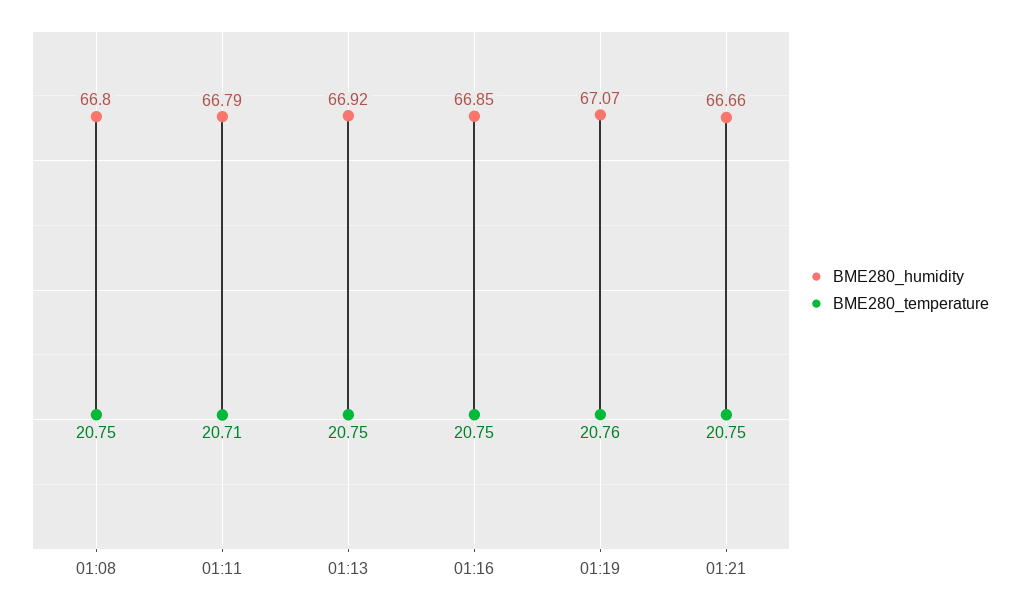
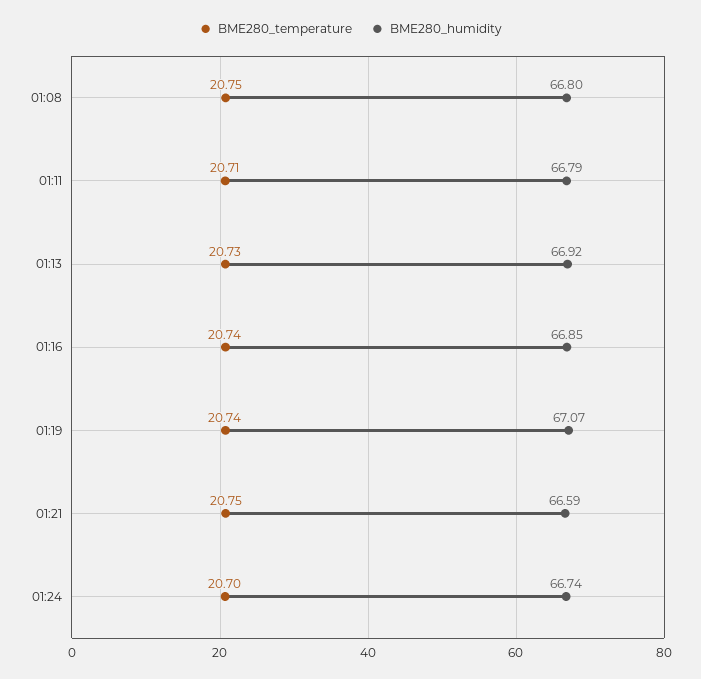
BME280_temperature, 01:13: 20.75 -> 20.73
BME280_temperature, 01:16: 20.75 -> 20.74
BME280_temperature, 01:19: 20.76 -> 20.74
BME280_humidity, 01:21: 66.66 -> 66.59
BME280_temperature, 01:24: none -> 20.7
BME280_humidity, 01:24: none -> 66.74

